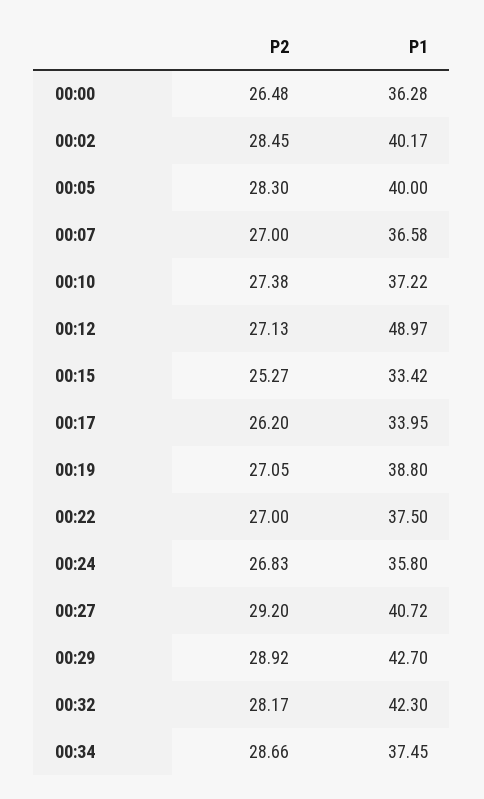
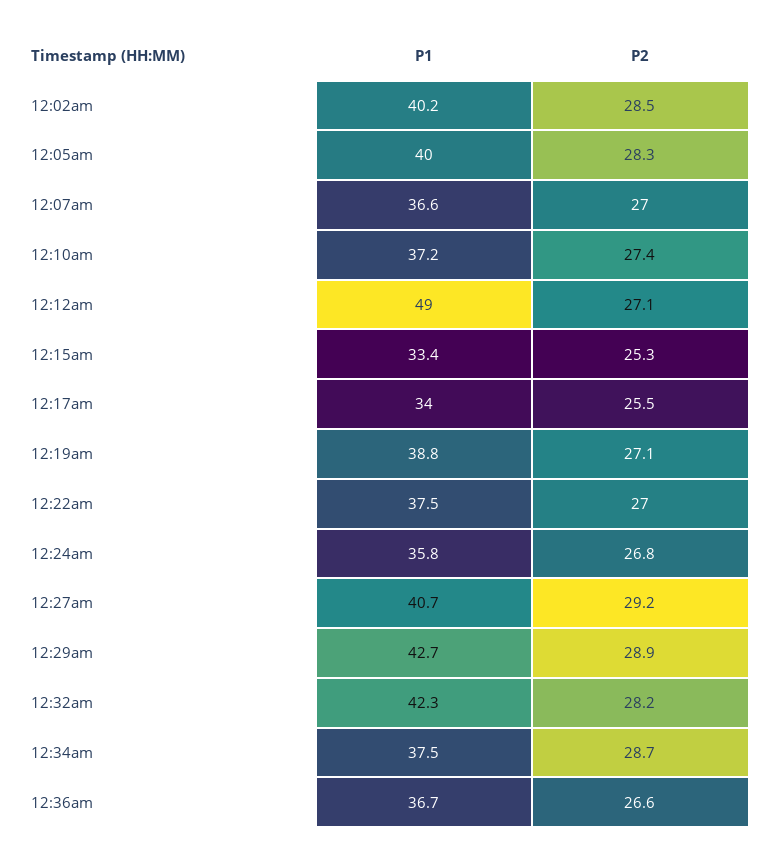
P2, 00:00: 26.48 -> none
P1, 00:00: 36.28 -> none
P2, 00:17: 26.2 -> 25.5
P1, 12:36am: none -> 36.7
P2, 12:36am: none -> 26.6

